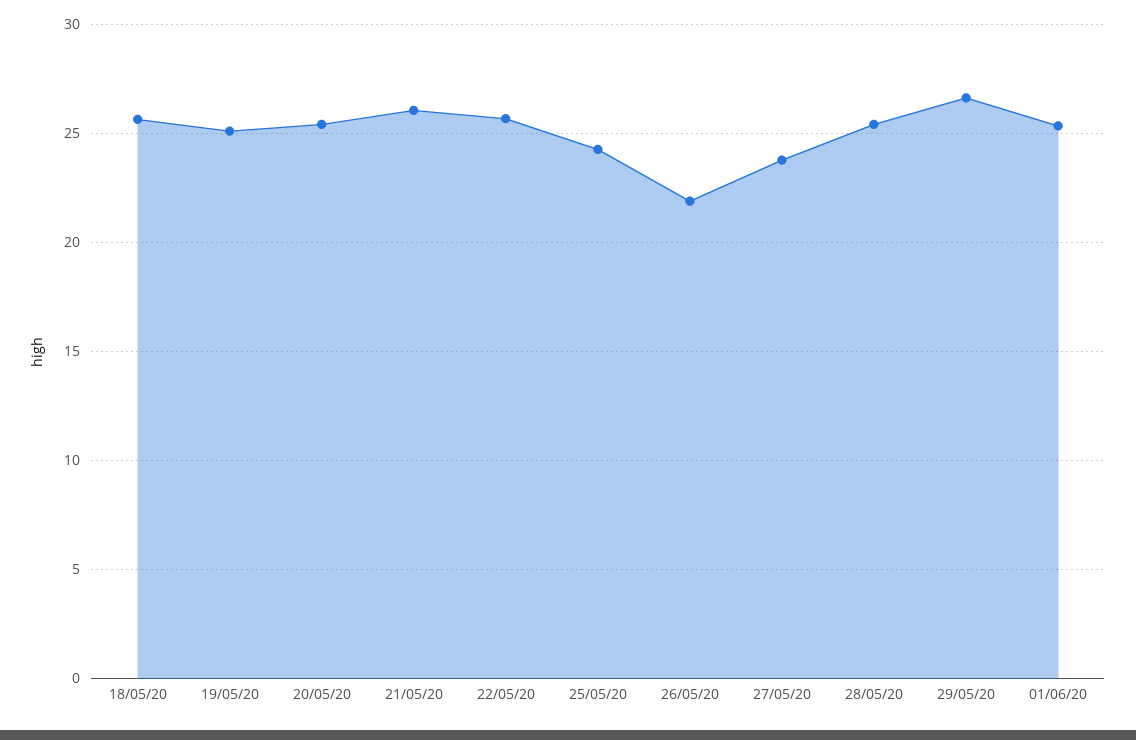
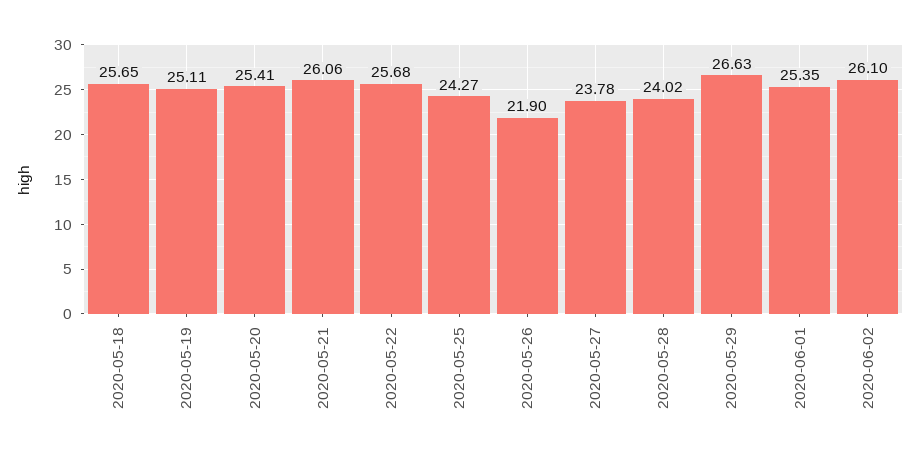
28/05/20: 25.5 -> 24.02
2020-06-02: none -> 26.1

